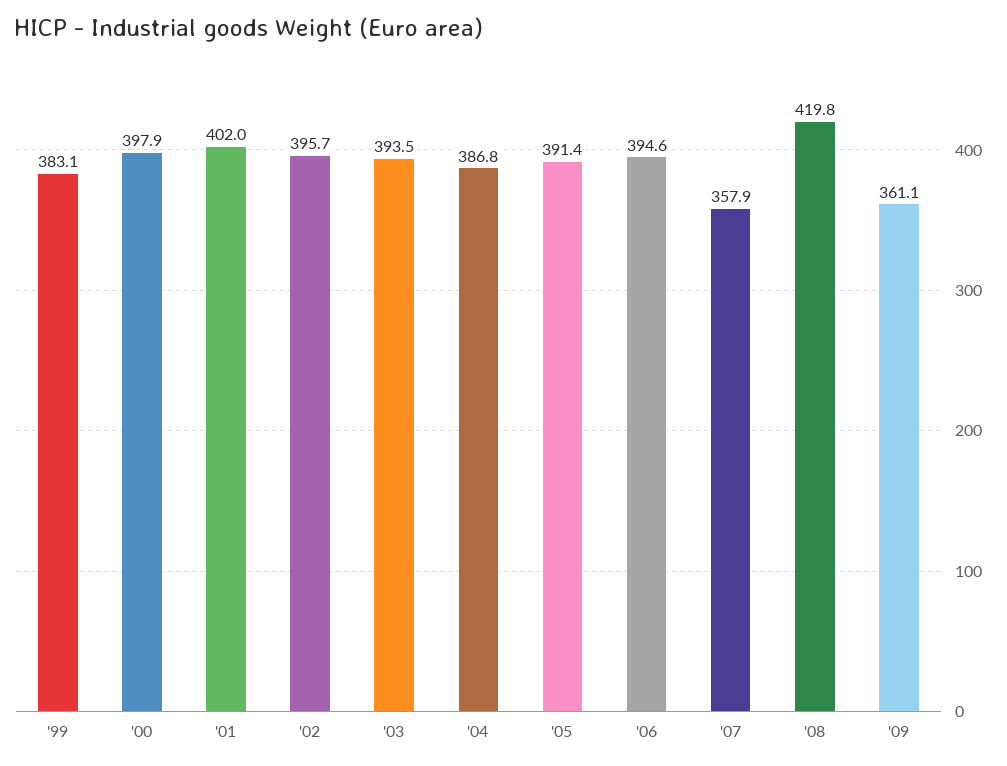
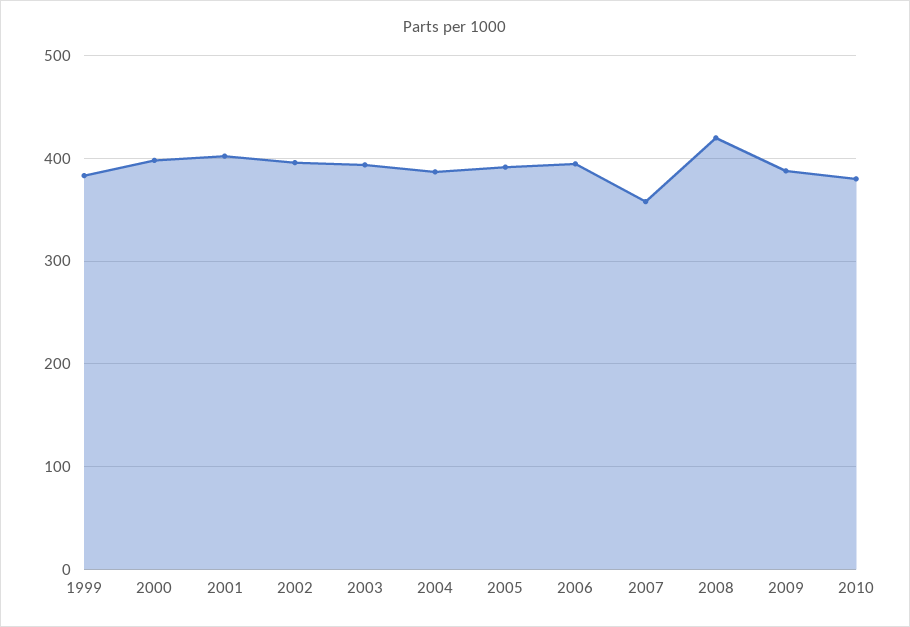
'09: 361.1 -> 390
2010: none -> 380

